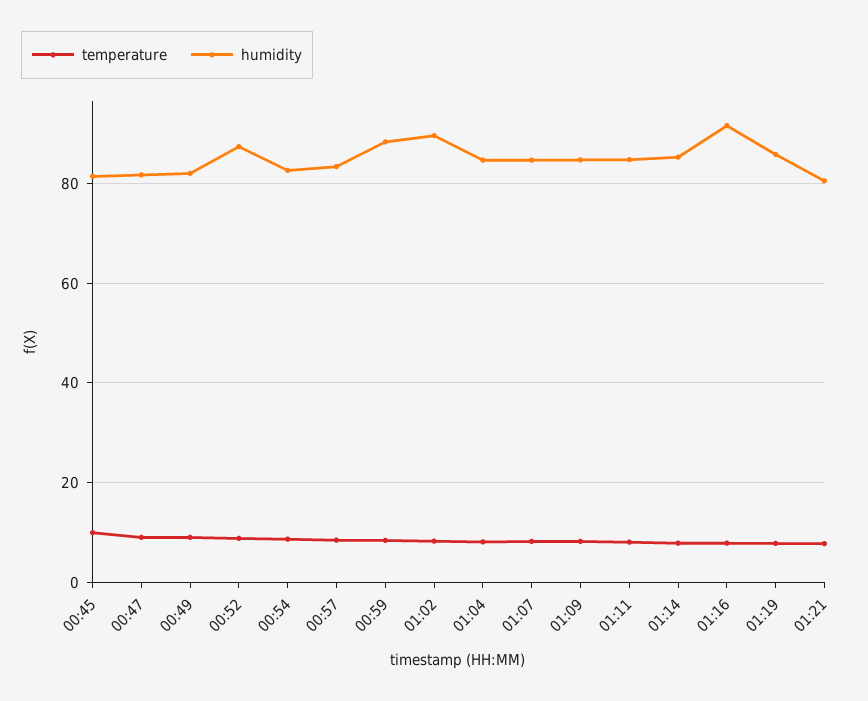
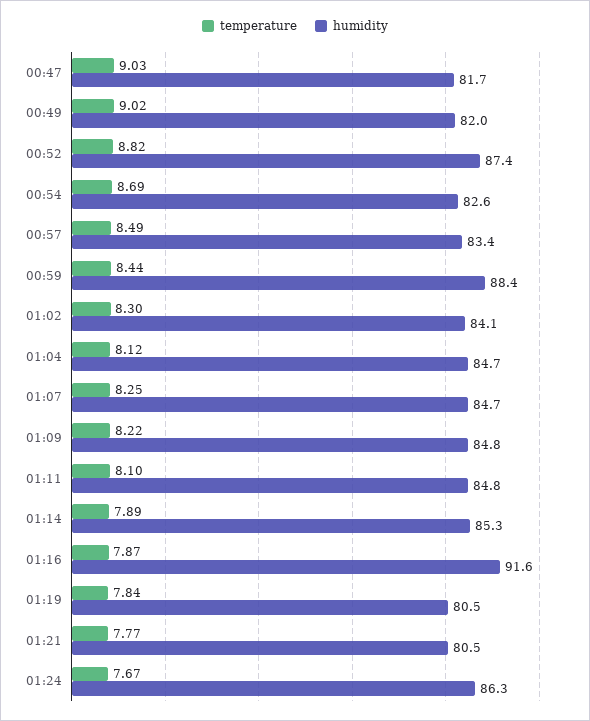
temperature, 00:45: 10 -> none
humidity, 00:45: 82 -> none
humidity, 01:02: 90 -> 84.1
humidity, 01:19: 86 -> 80.5
temperature, 01:24: none -> 7.67
humidity, 01:24: none -> 86.3

